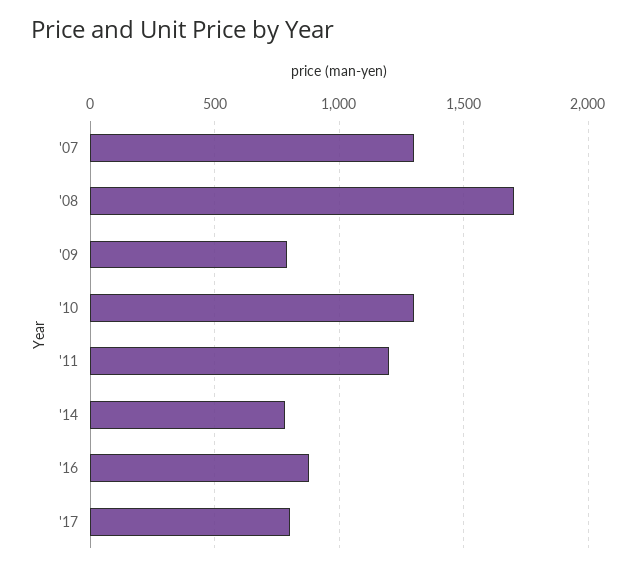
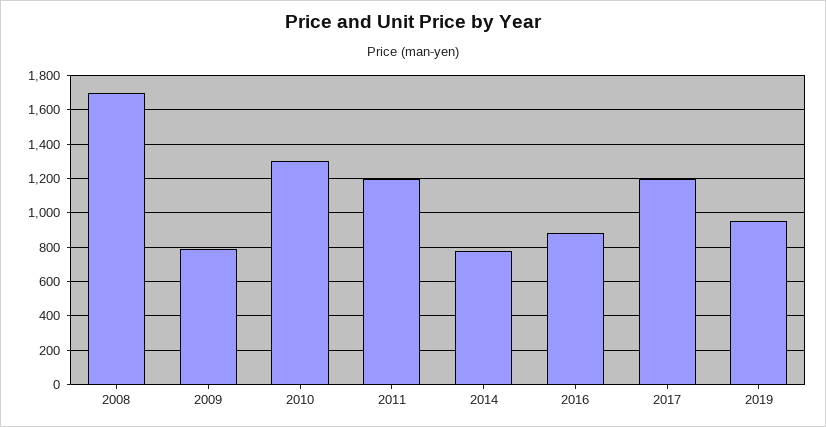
'07: 1300 -> none
'17: 800 -> 1200
2019: none -> 950

